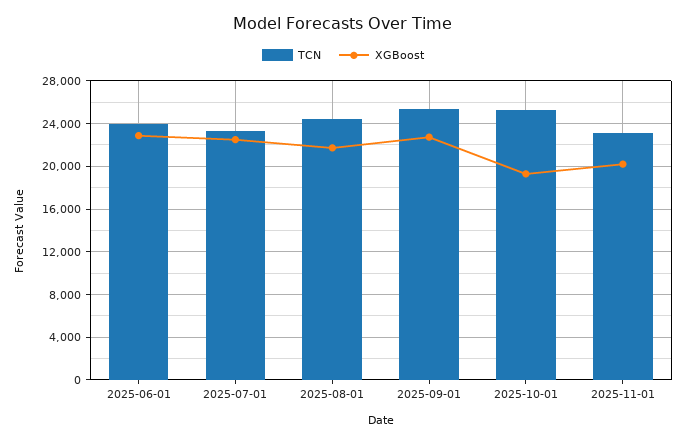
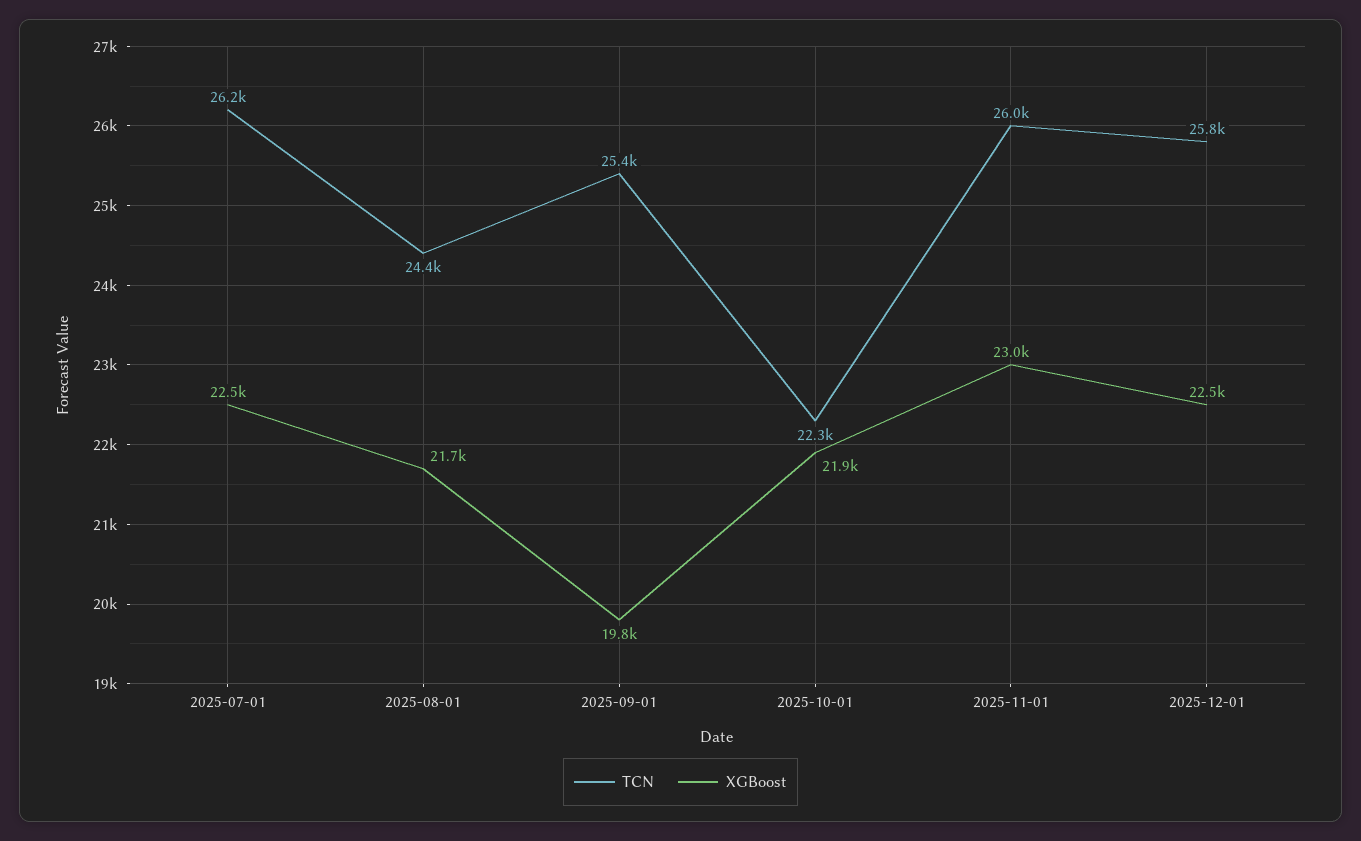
TCN, 2025-06-01: 24000 -> none
XGBoost, 2025-06-01: 23000 -> none
TCN, 2025-07-01: 23000 -> 26200
XGBoost, 2025-09-01: 23000 -> 19800
TCN, 2025-10-01: 25000 -> 22300
XGBoost, 2025-10-01: 19000 -> 21900
TCN, 2025-11-01: 23000 -> 26000
XGBoost, 2025-11-01: 20000 -> 23000
TCN, 2025-12-01: none -> 25800
XGBoost, 2025-12-01: none -> 22500

